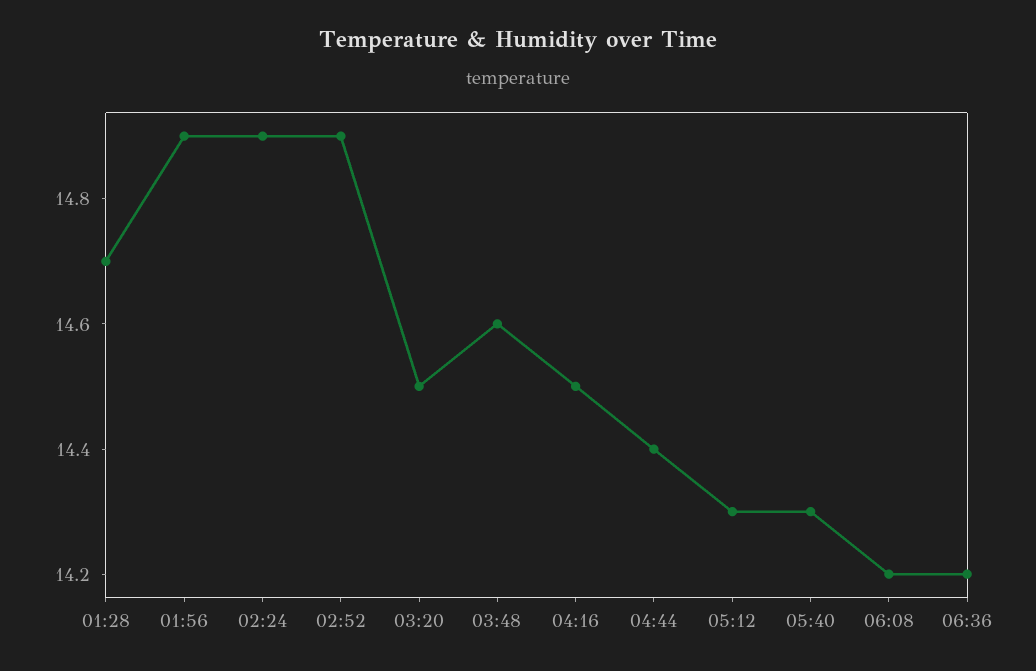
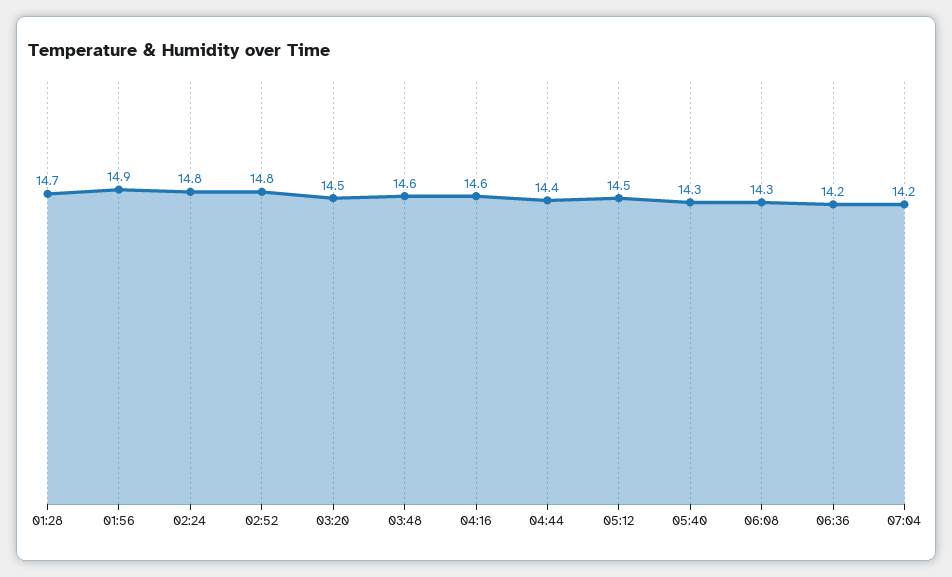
02:24: 14.9 -> 14.8
02:52: 14.9 -> 14.8
04:16: 14.5 -> 14.6
05:12: 14.3 -> 14.5
06:08: 14.2 -> 14.3
07:04: none -> 14.2

